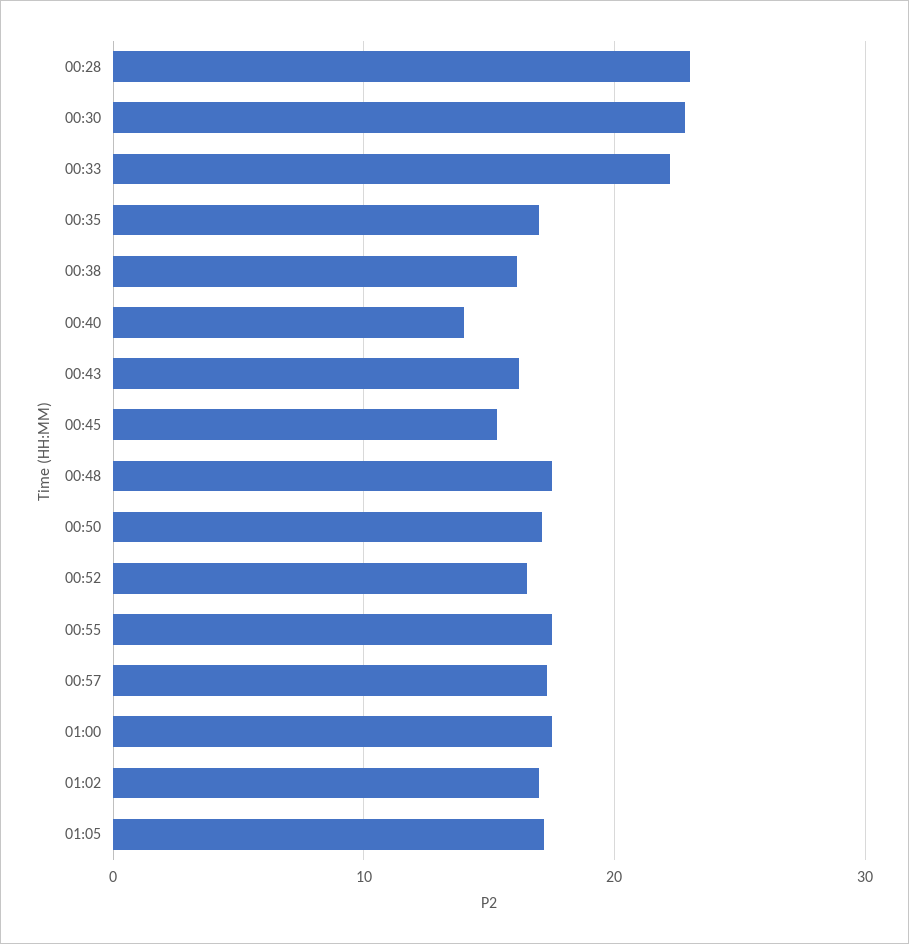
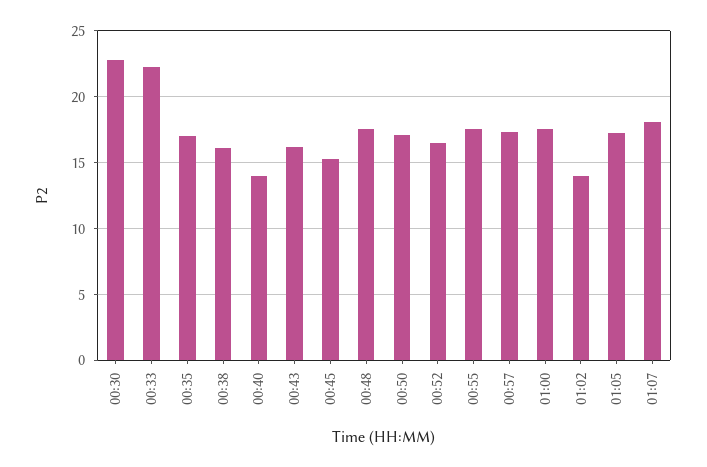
00:28: 23 -> none
01:02: 17 -> 14
01:07: none -> 18

